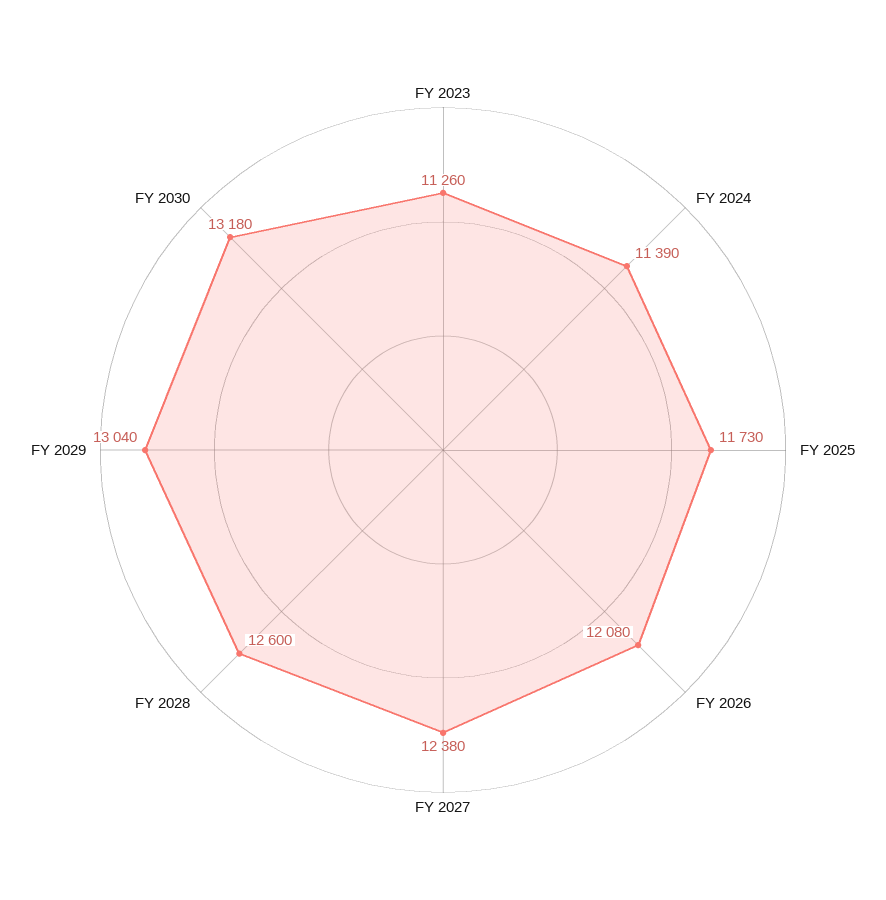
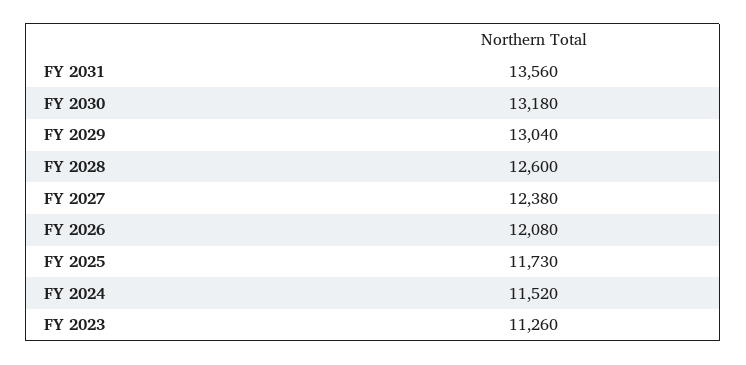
FY 2024: 11390 -> 11520
FY 2031: none -> 13560

